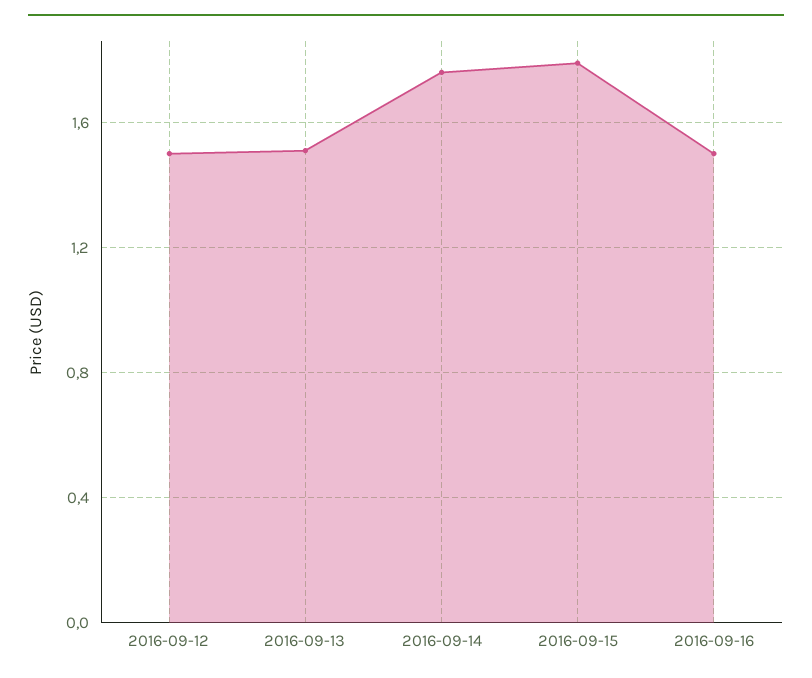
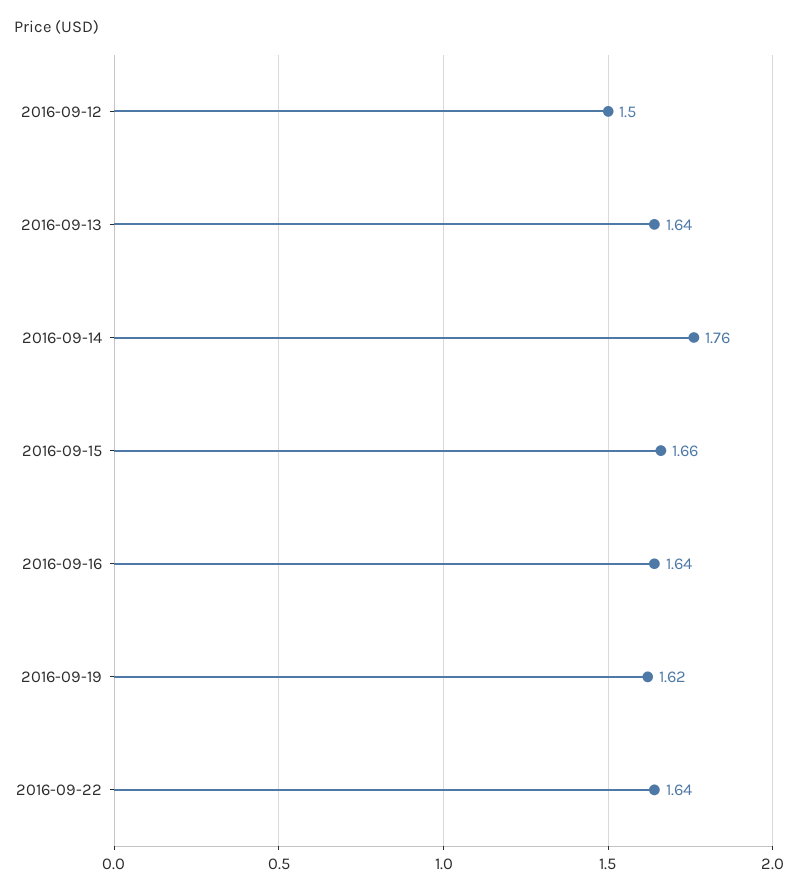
2016-09-13: 1.5 -> 1.64
2016-09-15: 1.8 -> 1.66
2016-09-16: 1.5 -> 1.64
2016-09-19: none -> 1.62
2016-09-22: none -> 1.64

